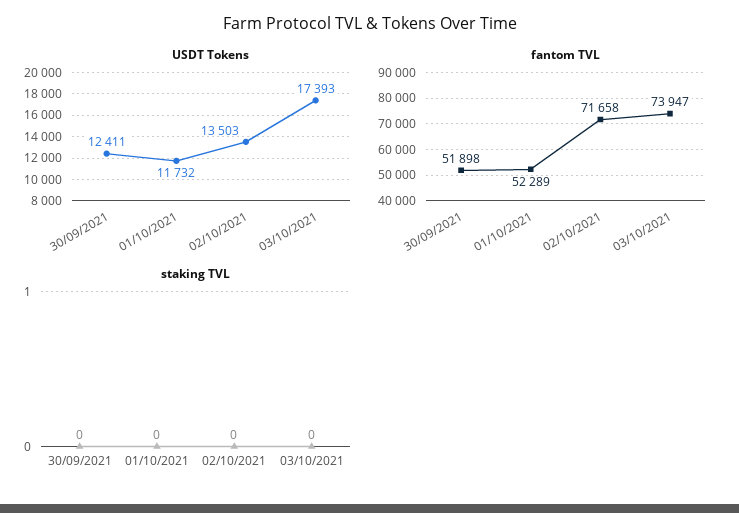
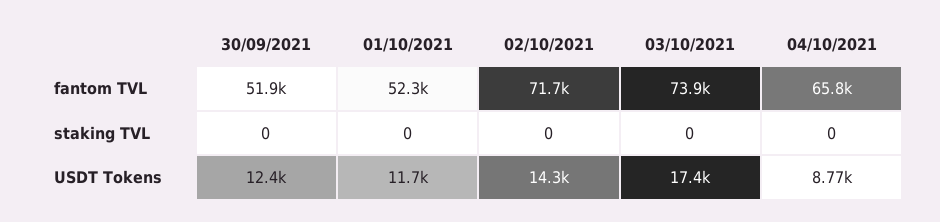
USDT Tokens, 02/10/2021: 13503 -> 14300
fantom TVL, 04/10/2021: none -> 65800
staking TVL, 04/10/2021: none -> 0
USDT Tokens, 04/10/2021: none -> 8770

